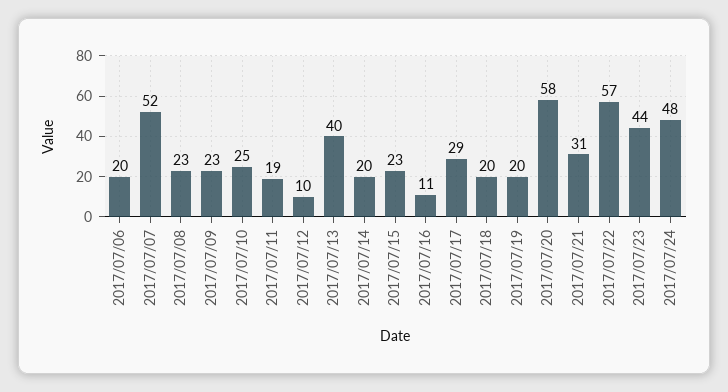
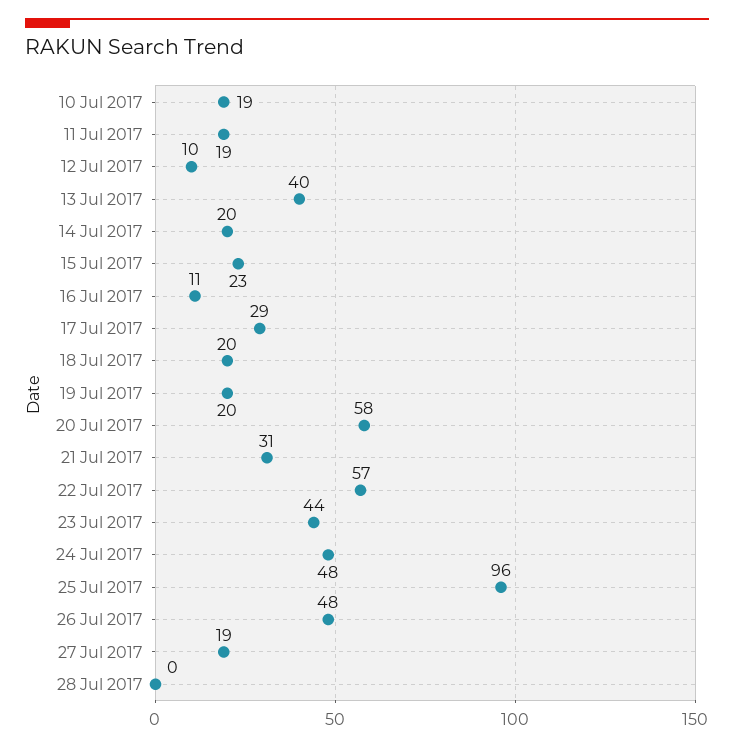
2017/07/06: 20 -> none
2017/07/07: 52 -> none
2017/07/08: 23 -> none
2017/07/09: 23 -> none
2017/07/10: 25 -> 19
25 Jul 2017: none -> 96
26 Jul 2017: none -> 48
27 Jul 2017: none -> 19
28 Jul 2017: none -> 0

